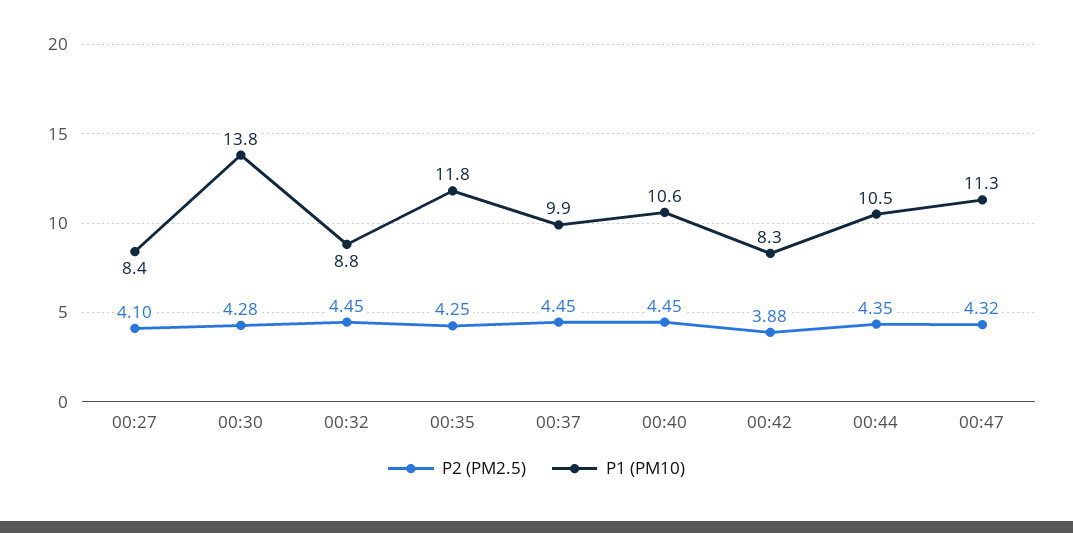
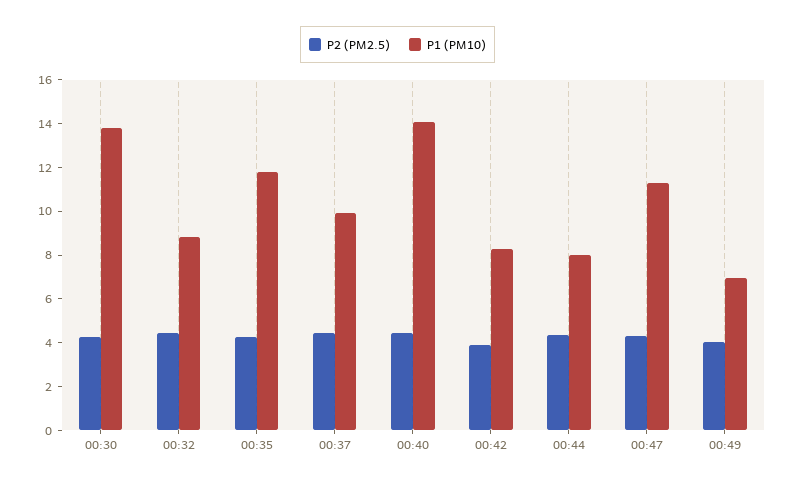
P2 (PM2.5), 00:27: 4.1 -> none
P1 (PM10), 00:27: 8.4 -> none
P1 (PM10), 00:40: 10.6 -> 14
P1 (PM10), 00:44: 10.5 -> 8
P2 (PM2.5), 00:49: none -> 4
P1 (PM10), 00:49: none -> 7

